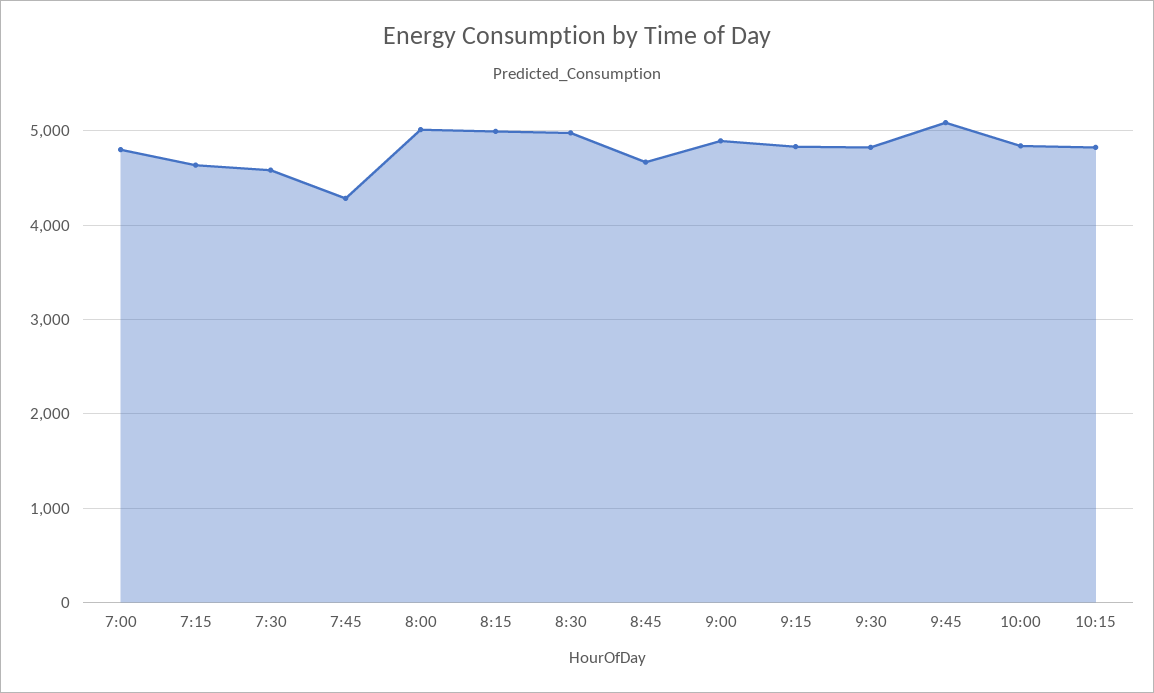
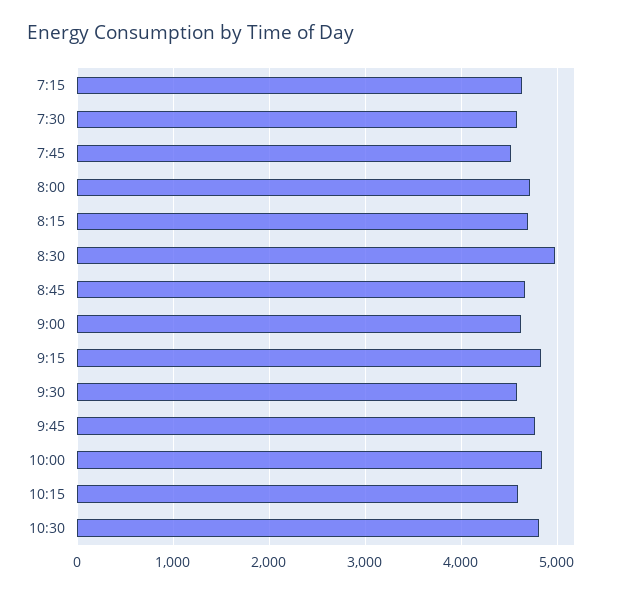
7:00: 4800 -> none
7:45: 4300 -> 4500
8:00: 5000 -> 4700
8:15: 5000 -> 4700
9:00: 4900 -> 4600
9:30: 4800 -> 4600
9:45: 5100 -> 4800
10:15: 4800 -> 4600
10:30: none -> 4800

